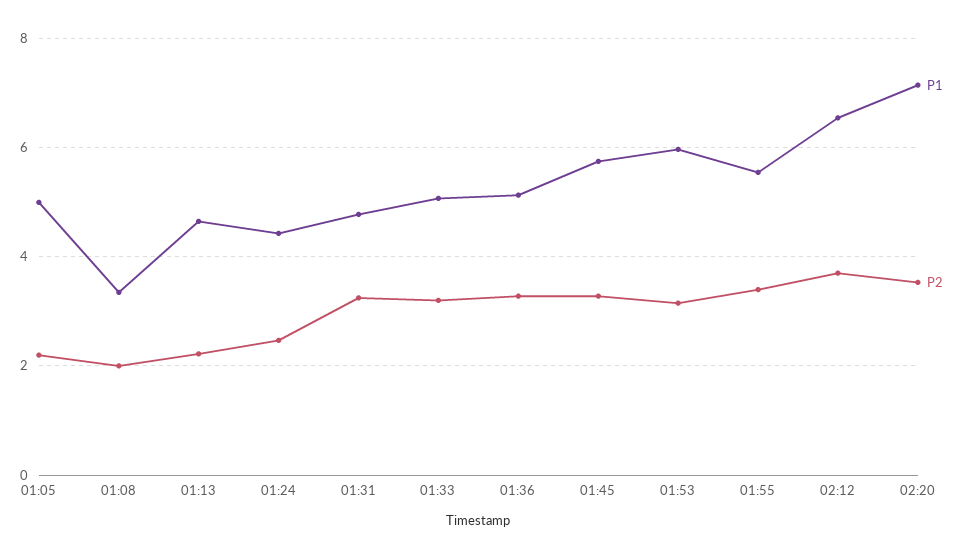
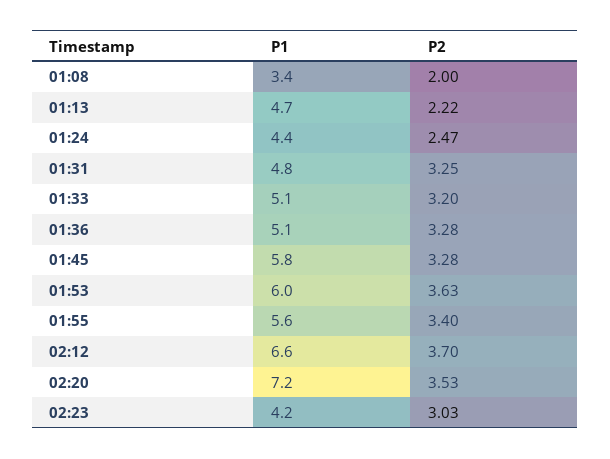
P1, 01:05: 5 -> none
P2, 01:05: 2.2 -> none
P2, 01:53: 3.2 -> 3.63
P1, 02:23: none -> 4.2
P2, 02:23: none -> 3.03

